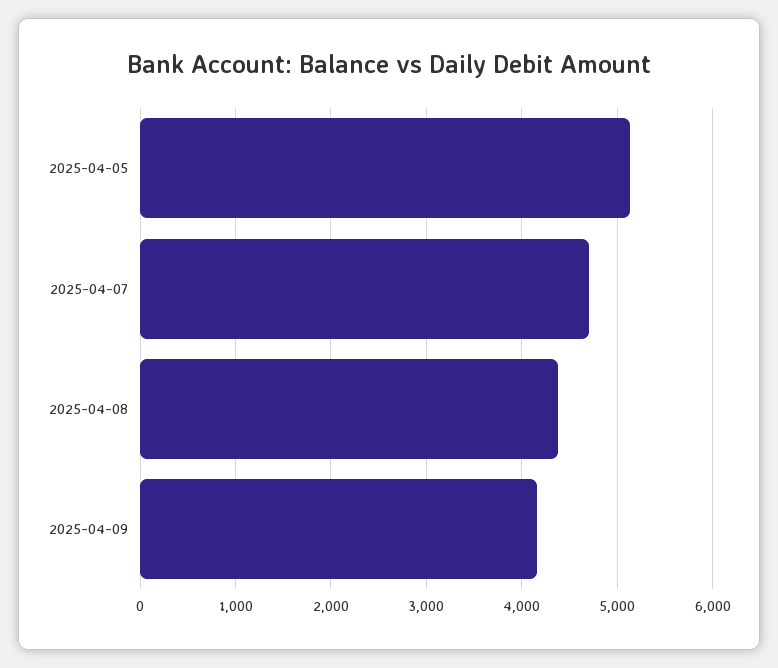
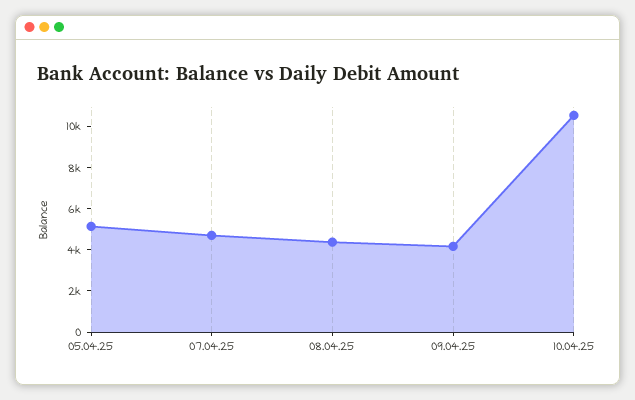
10.04.25: none -> 10500

